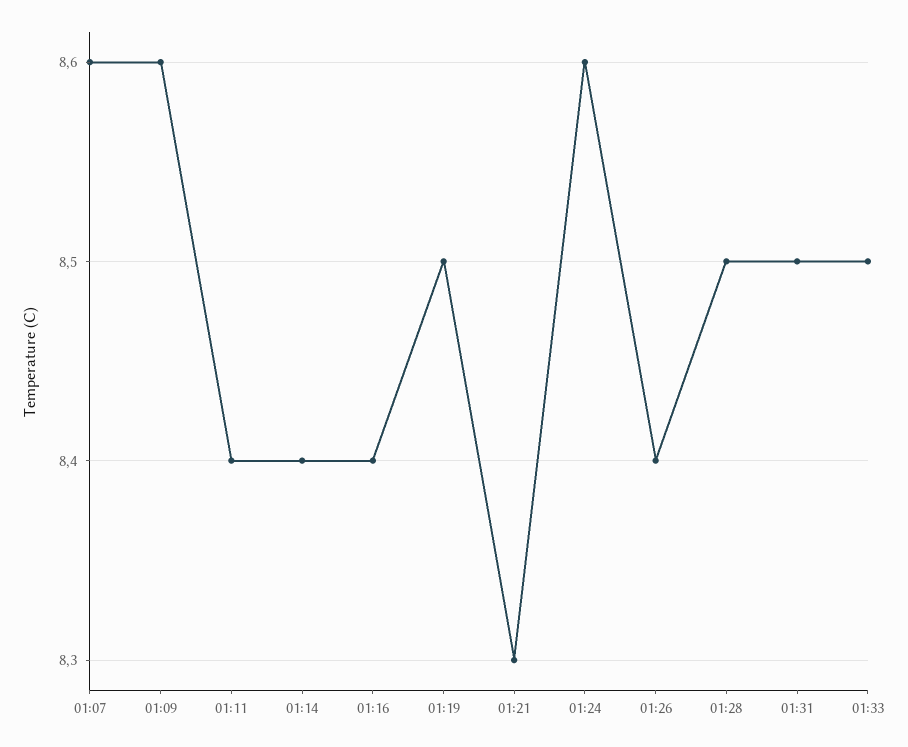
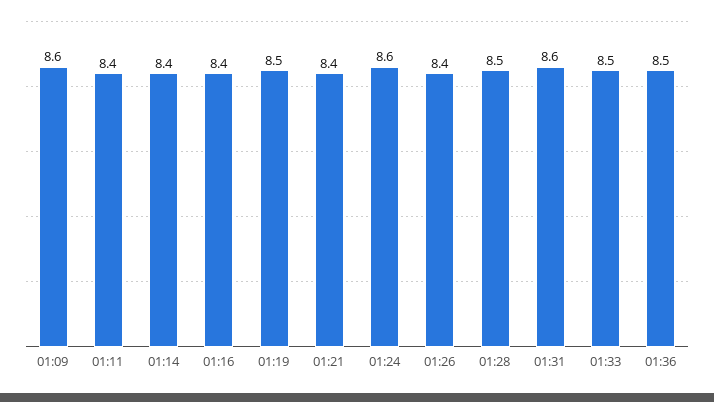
01:07: 8.6 -> none
01:21: 8.3 -> 8.4
01:31: 8.5 -> 8.6
01:36: none -> 8.5

